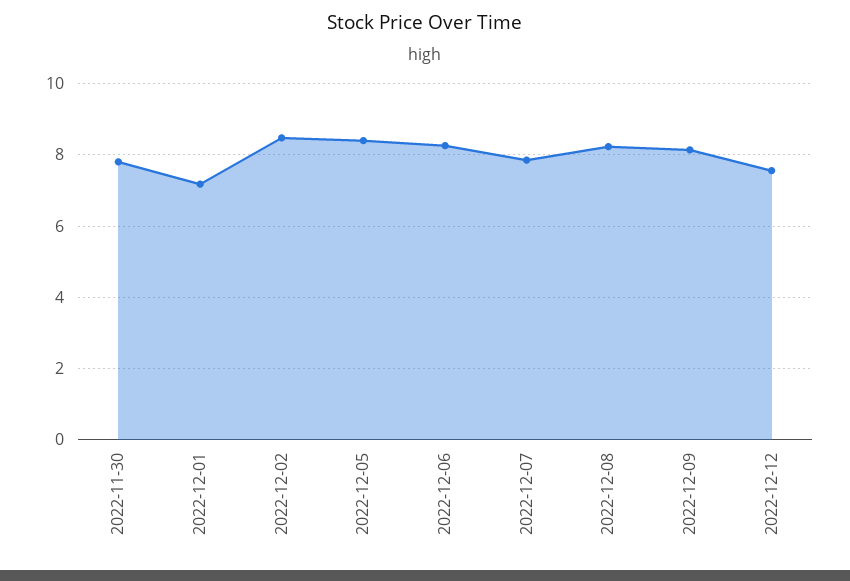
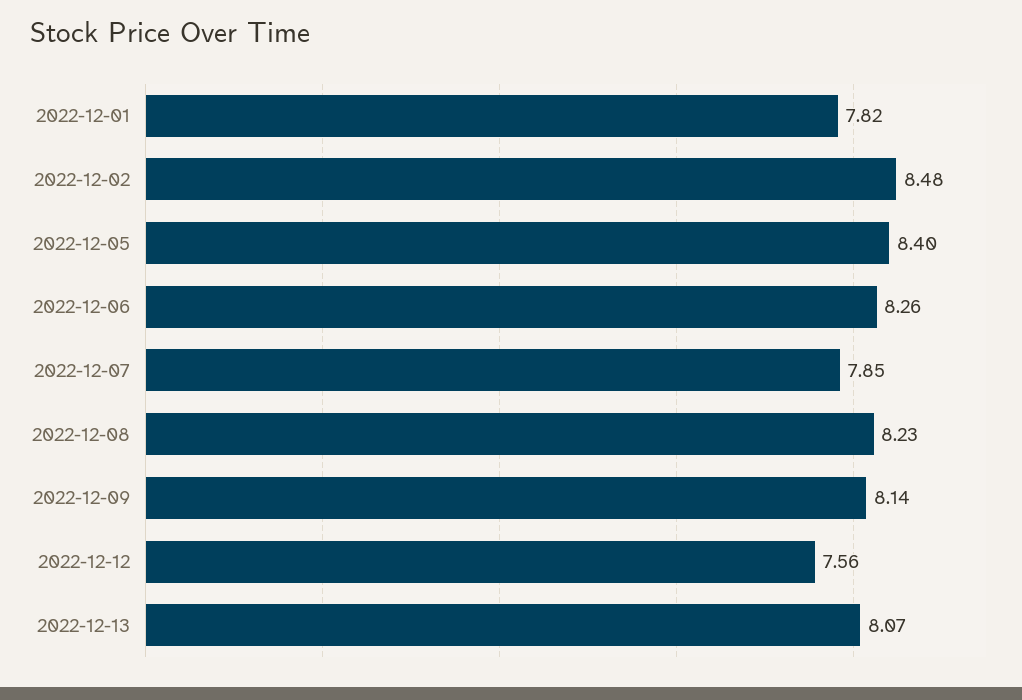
2022-11-30: 7.8 -> none
2022-12-01: 7.2 -> 7.82
2022-12-13: none -> 8.07

